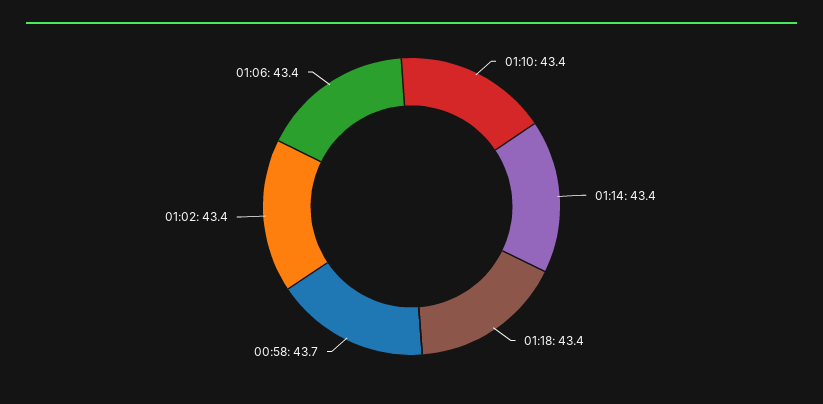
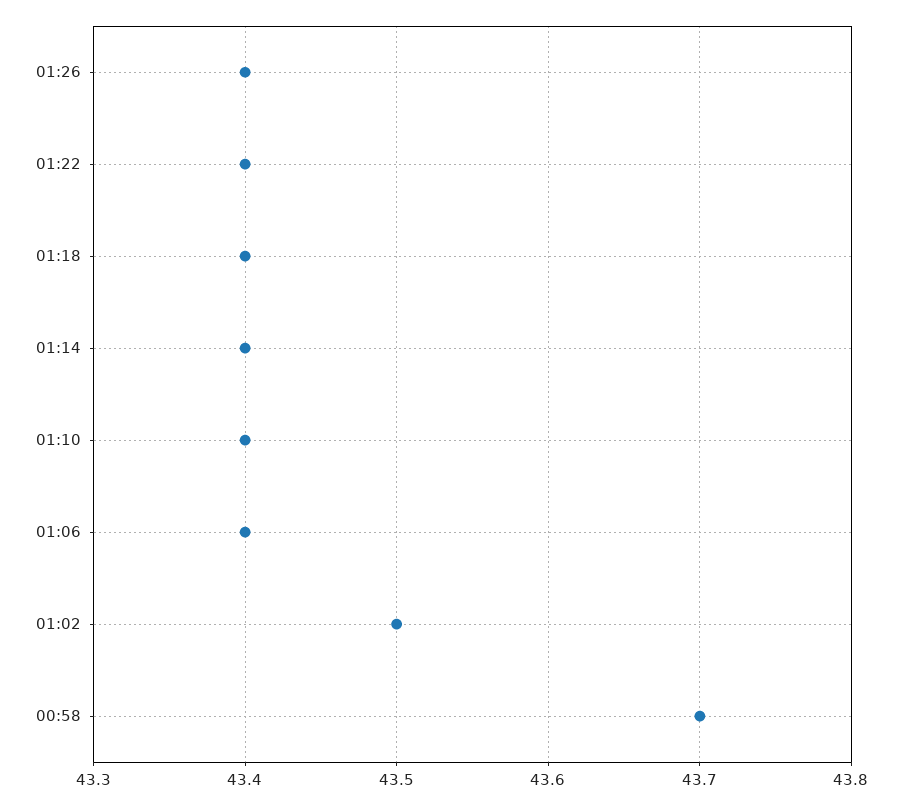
01:02: 43.4 -> 43.5
01:26: none -> 43.4
01:22: none -> 43.4

